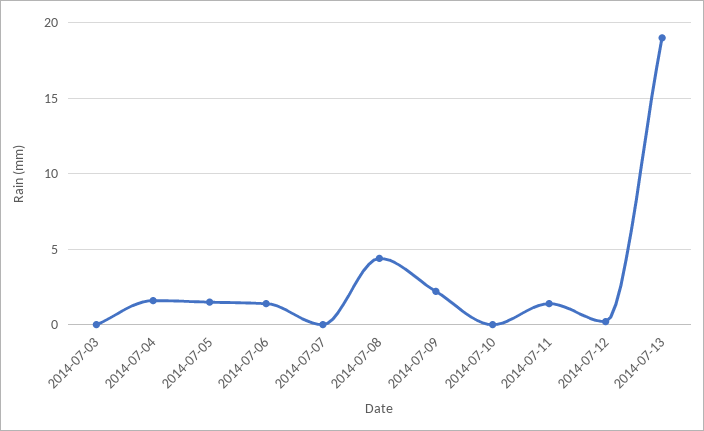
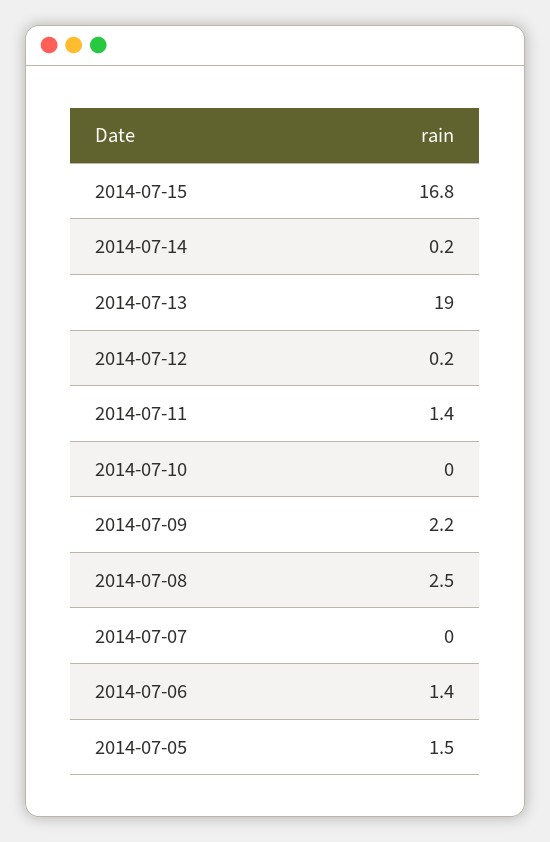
2014-07-03: 0 -> none
2014-07-04: 1.5 -> none
2014-07-08: 4.5 -> 2.5
2014-07-15: none -> 16.8
2014-07-14: none -> 0.2

